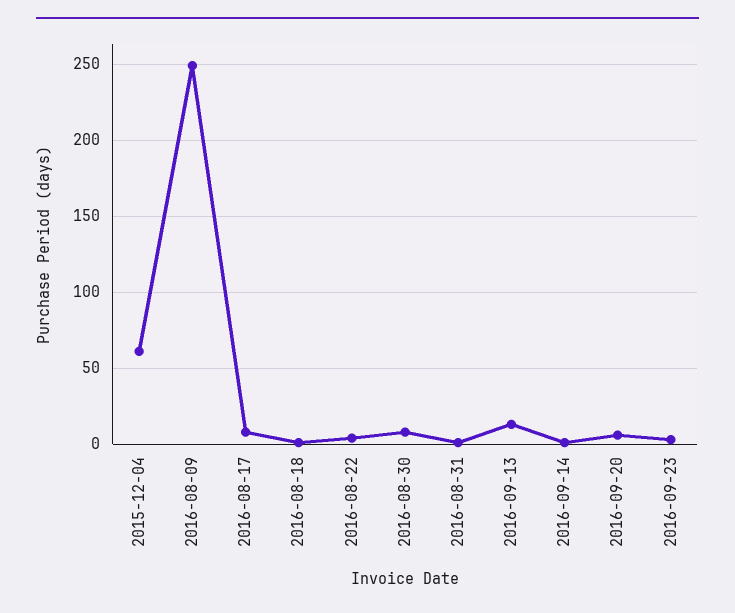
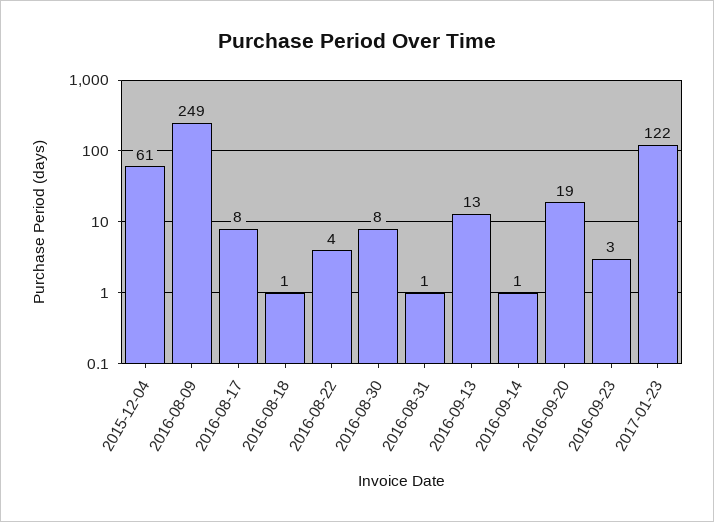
2016-09-20: 5 -> 19
2017-01-23: none -> 122

